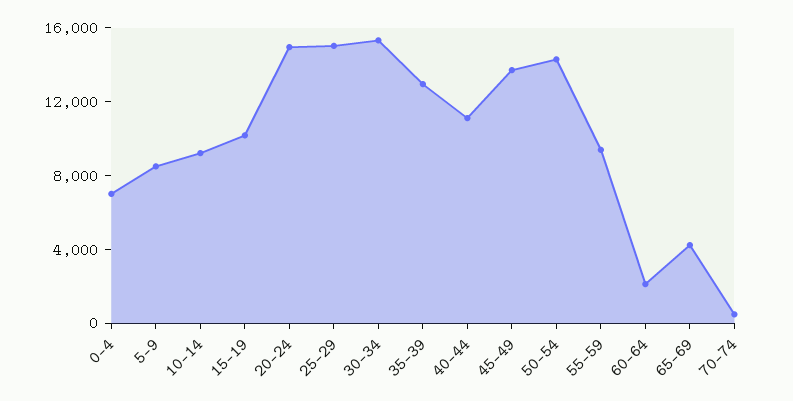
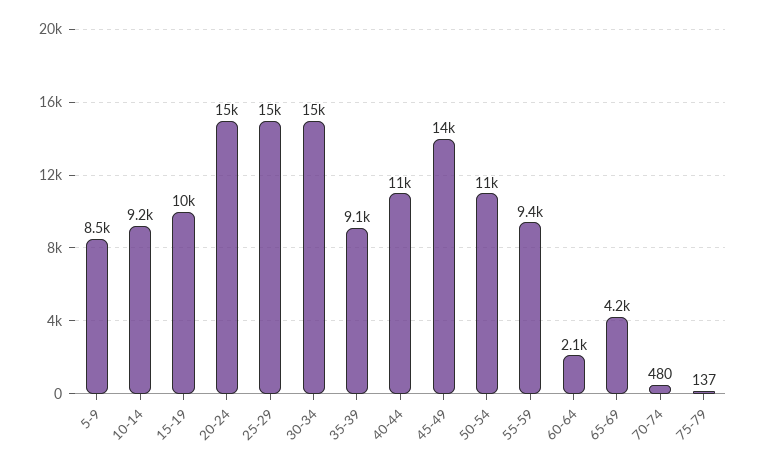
0-4: 7000 -> none
35-39: 13000 -> 9100
50-54: 14000 -> 11000
75-79: none -> 137

